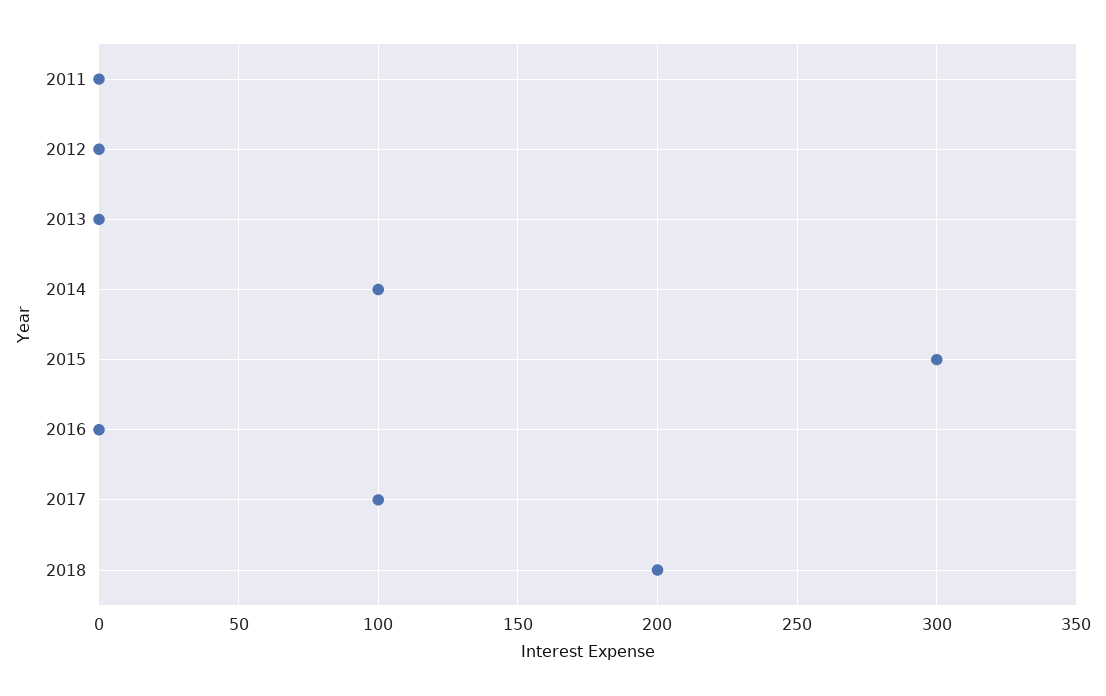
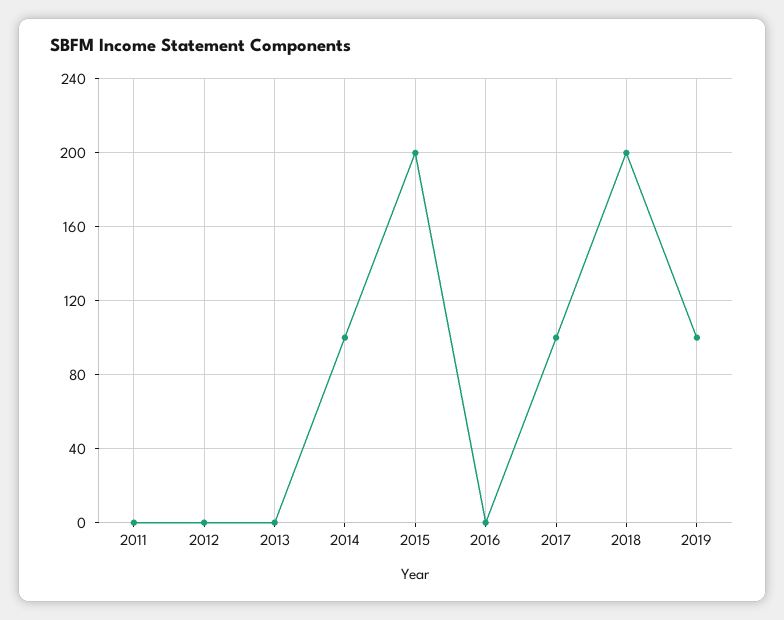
2015: 300 -> 200
2019: none -> 100

